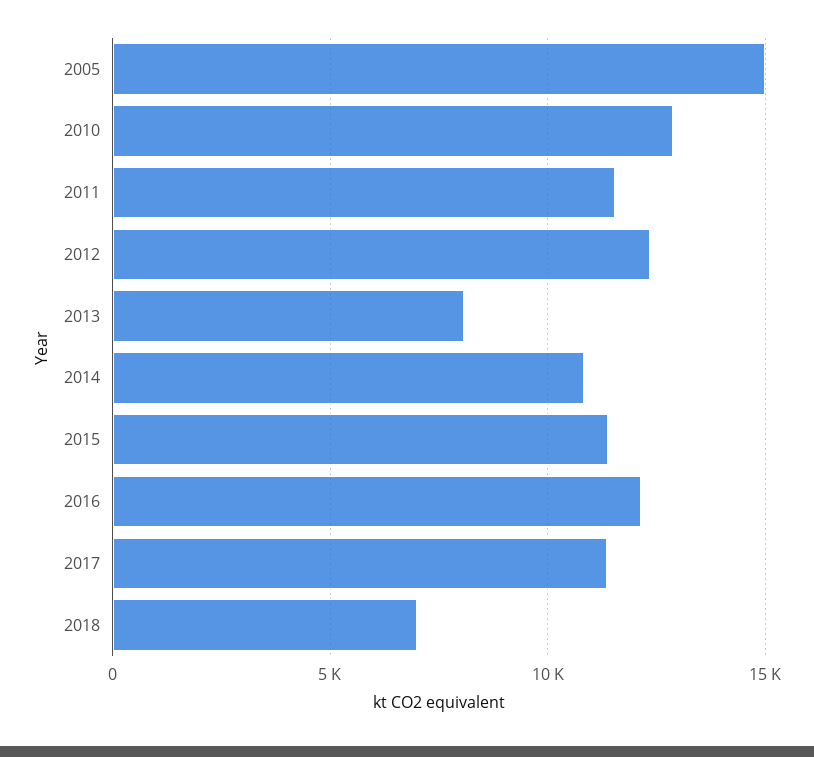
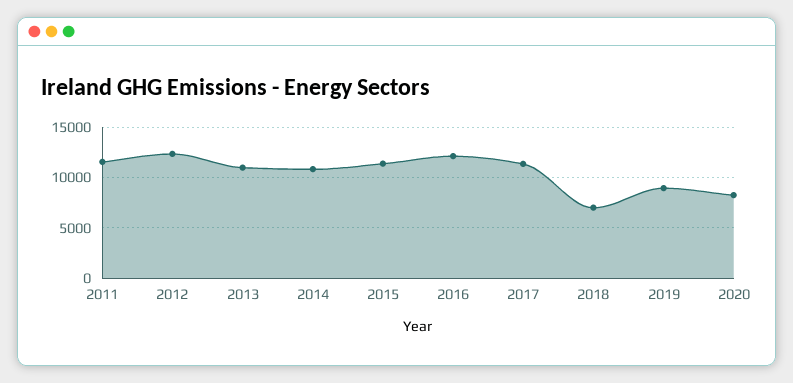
2005: 15000 -> none
2010: 13000 -> none
2013: 8000 -> 11000
2019: none -> 9000
2020: none -> 8000

